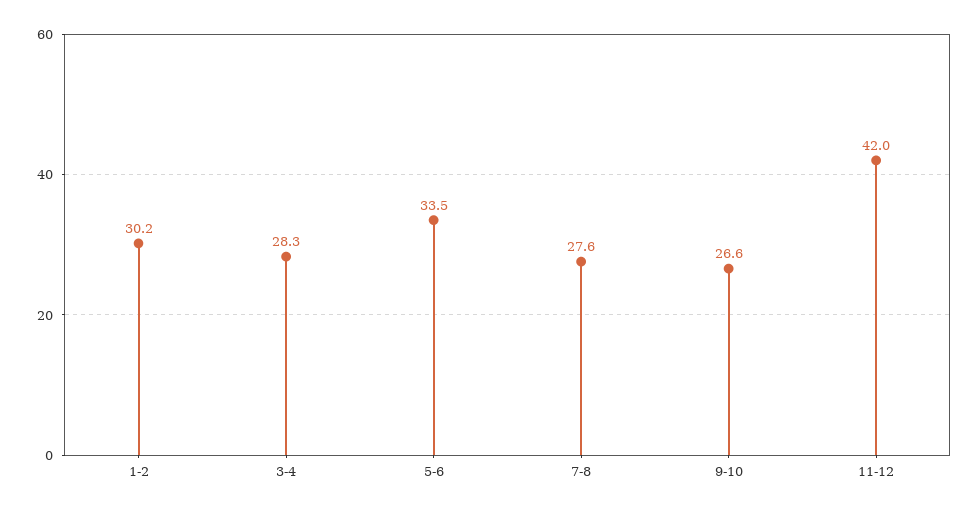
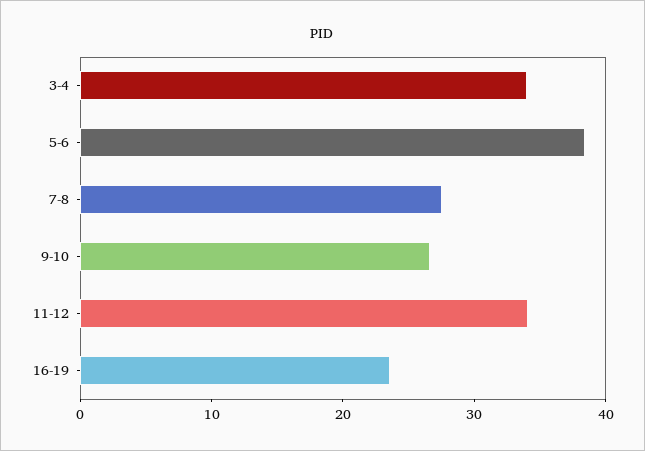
1-2: 30.2 -> none
3-4: 28.3 -> 34
5-6: 33.5 -> 38
11-12: 42 -> 34
16-19: none -> 24

